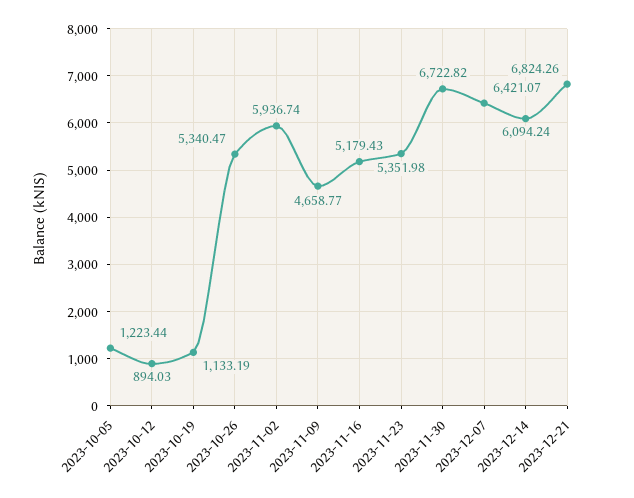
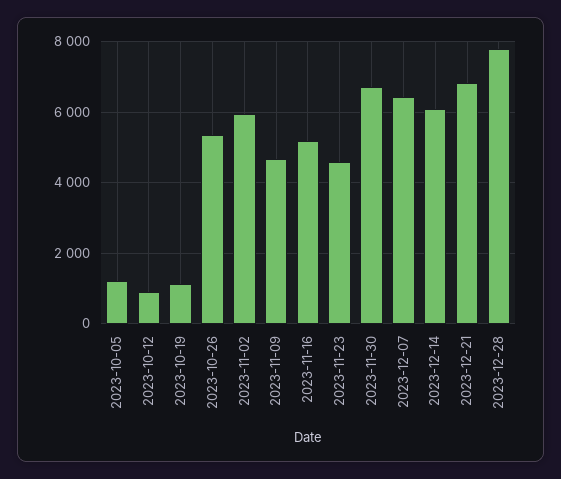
2023-11-23: 5351.98 -> 4600
2023-12-28: none -> 7800

